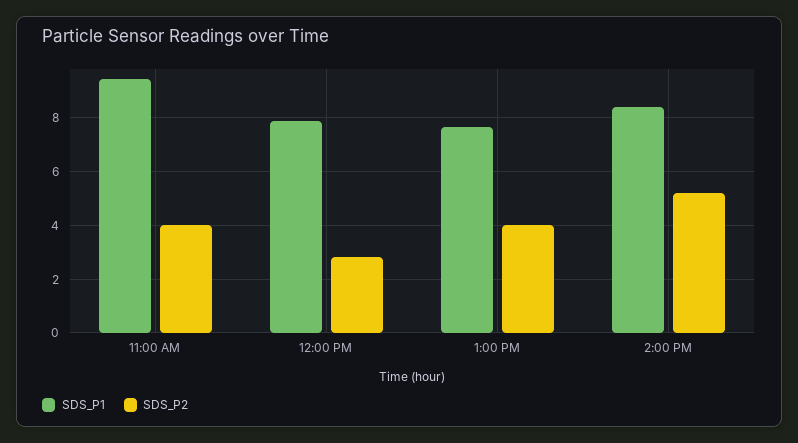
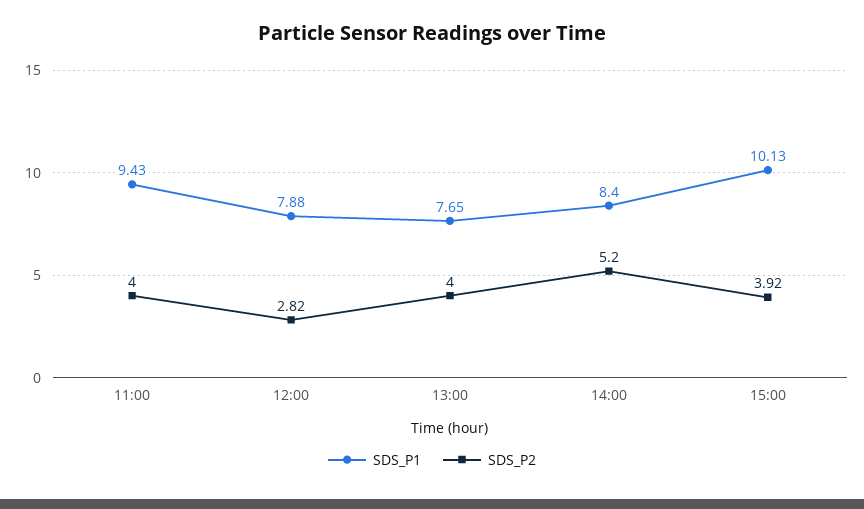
SDS_P1, 15:00: none -> 10.13
SDS_P2, 15:00: none -> 3.92

